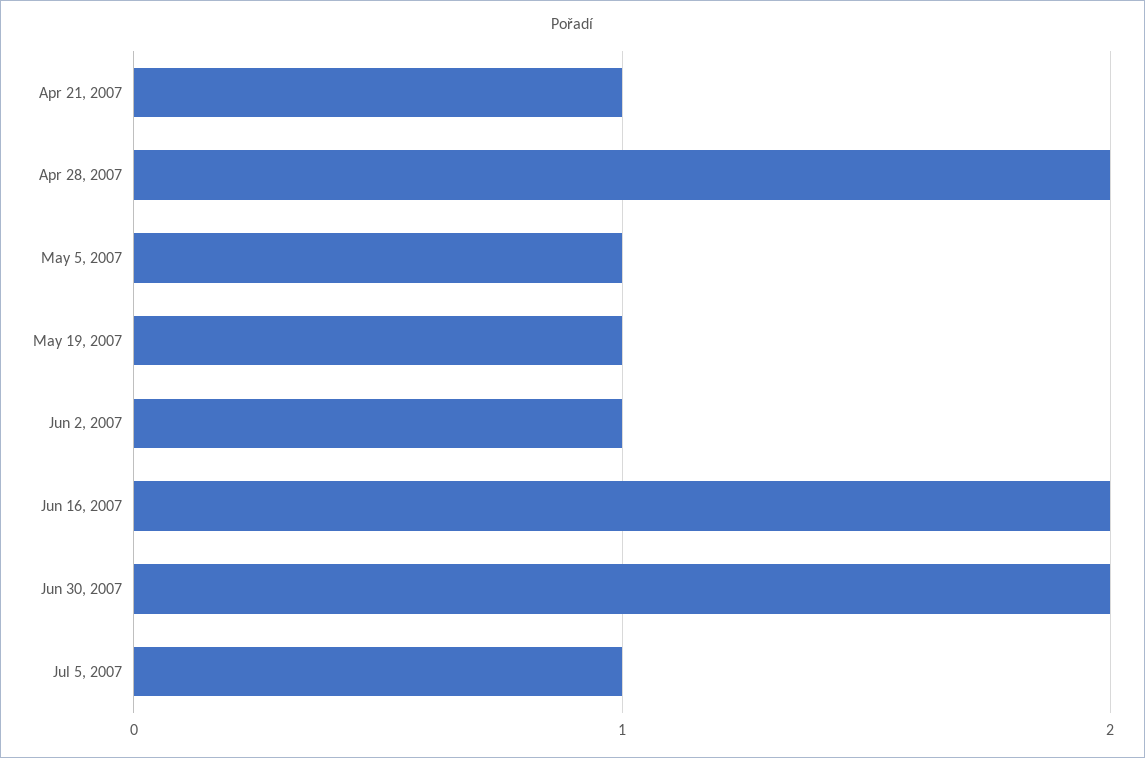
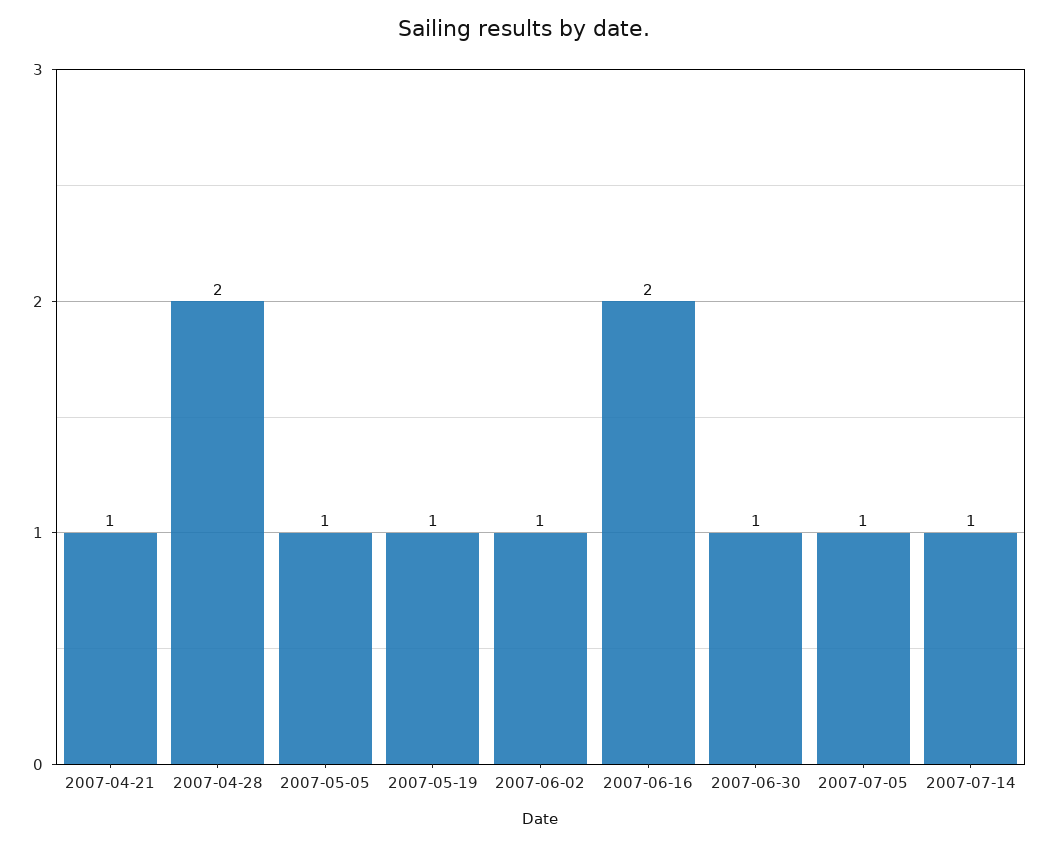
Jun 30, 2007: 2 -> 1
2007-07-14: none -> 1

